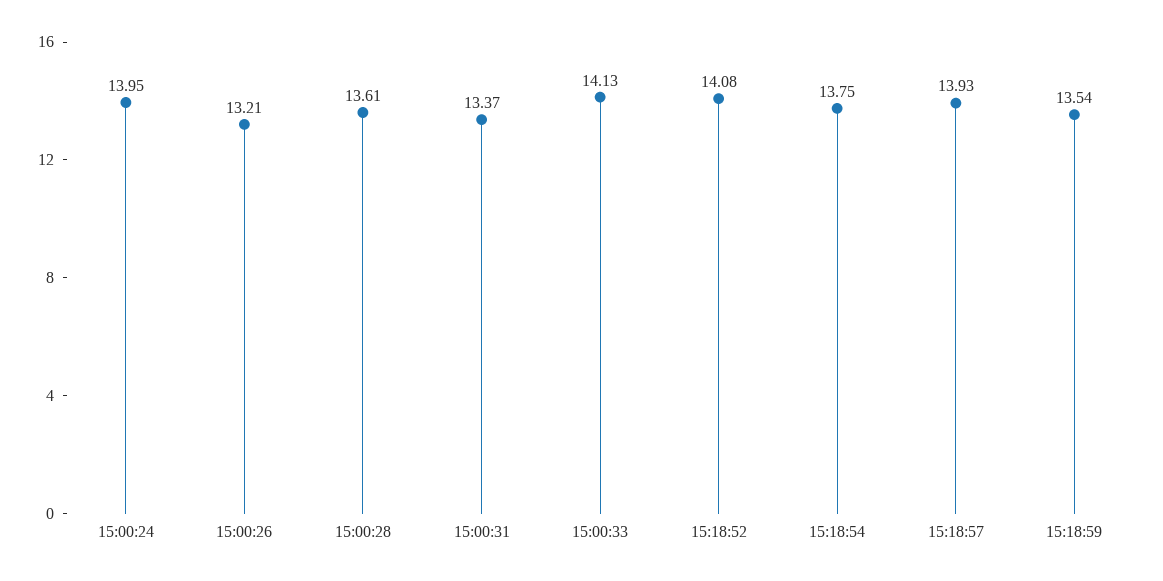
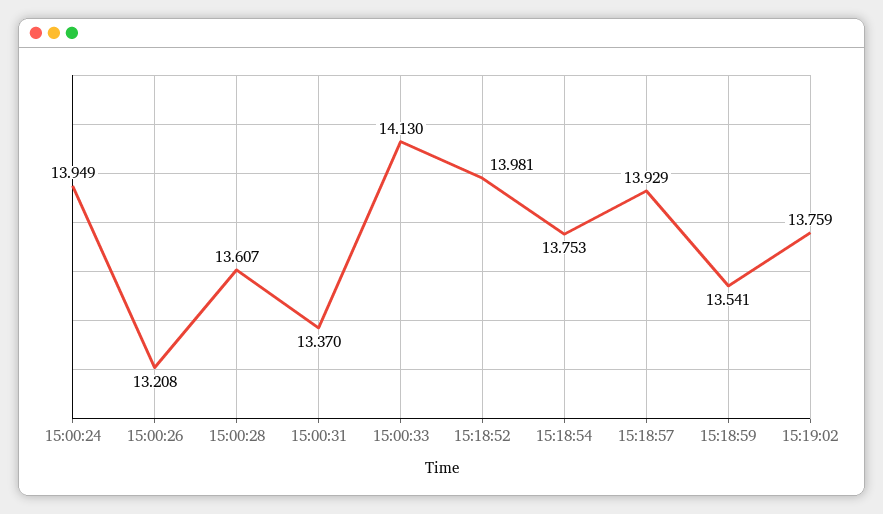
15:18:52: 14.08 -> 13.981
15:19:02: none -> 13.759

